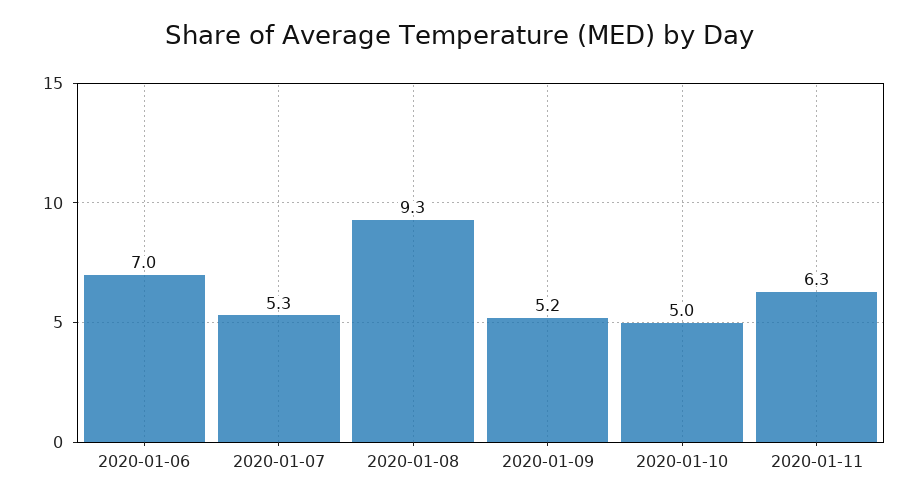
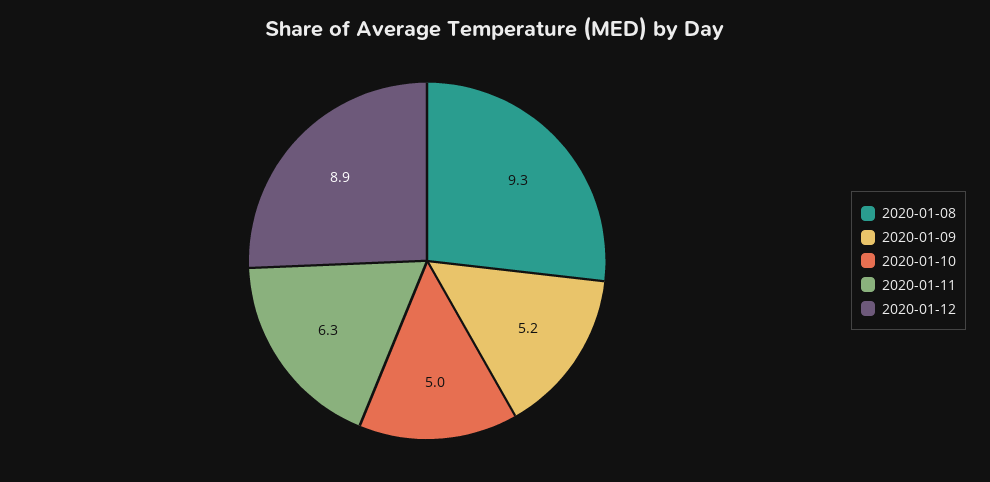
2020-01-06: 7 -> none
2020-01-07: 5.3 -> none
2020-01-12: none -> 8.9

